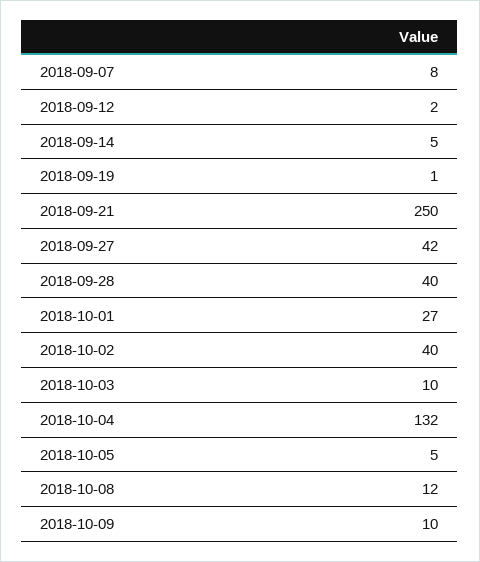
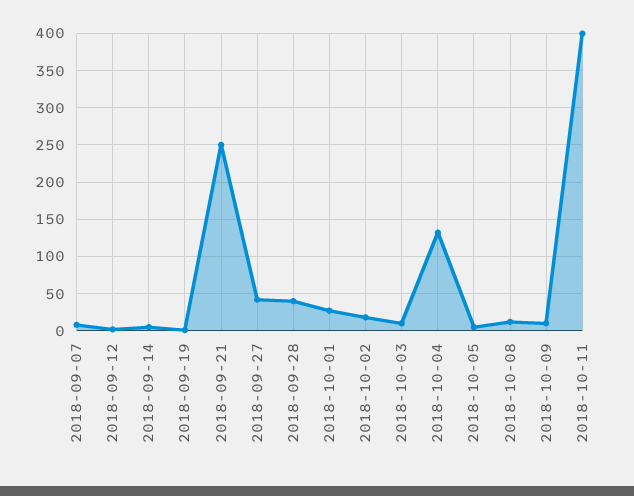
2018-10-02: 40 -> 20
2018-10-11: none -> 400

